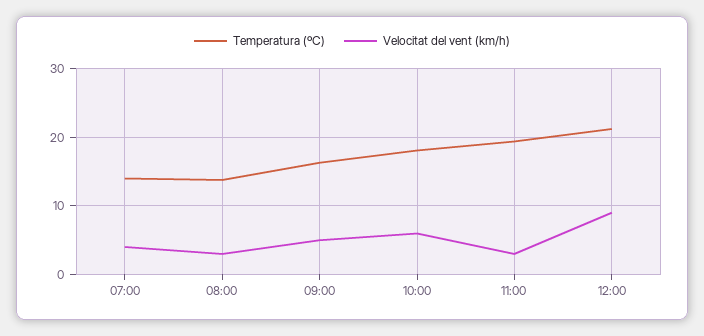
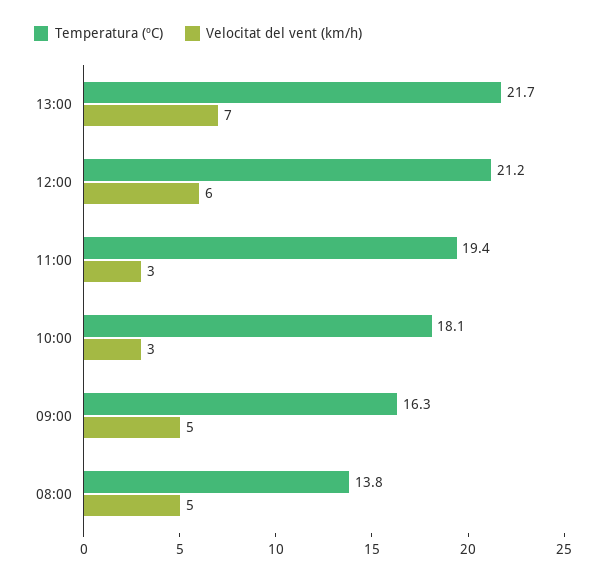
Temperatura (ºC), 07:00: 14 -> none
Velocitat del vent (km/h), 07:00: 4 -> none
Velocitat del vent (km/h), 08:00: 3 -> 5
Velocitat del vent (km/h), 10:00: 6 -> 3
Velocitat del vent (km/h), 12:00: 9 -> 6
Temperatura (ºC), 13:00: none -> 21.7
Velocitat del vent (km/h), 13:00: none -> 7

